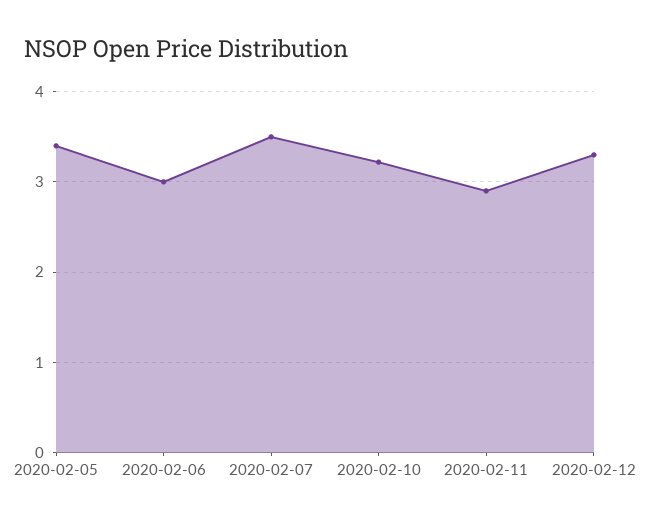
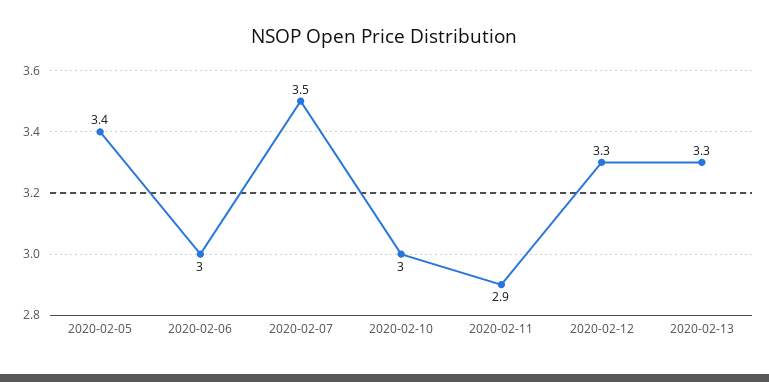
2020-02-10: 3.2 -> 3
2020-02-13: none -> 3.3

